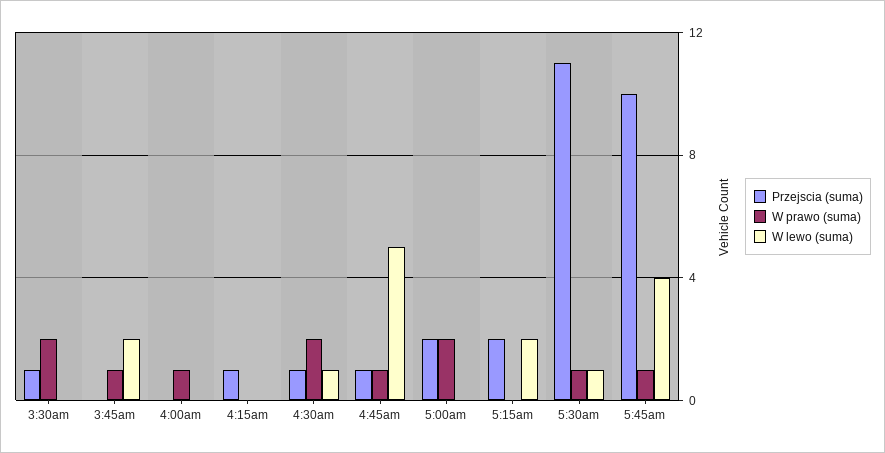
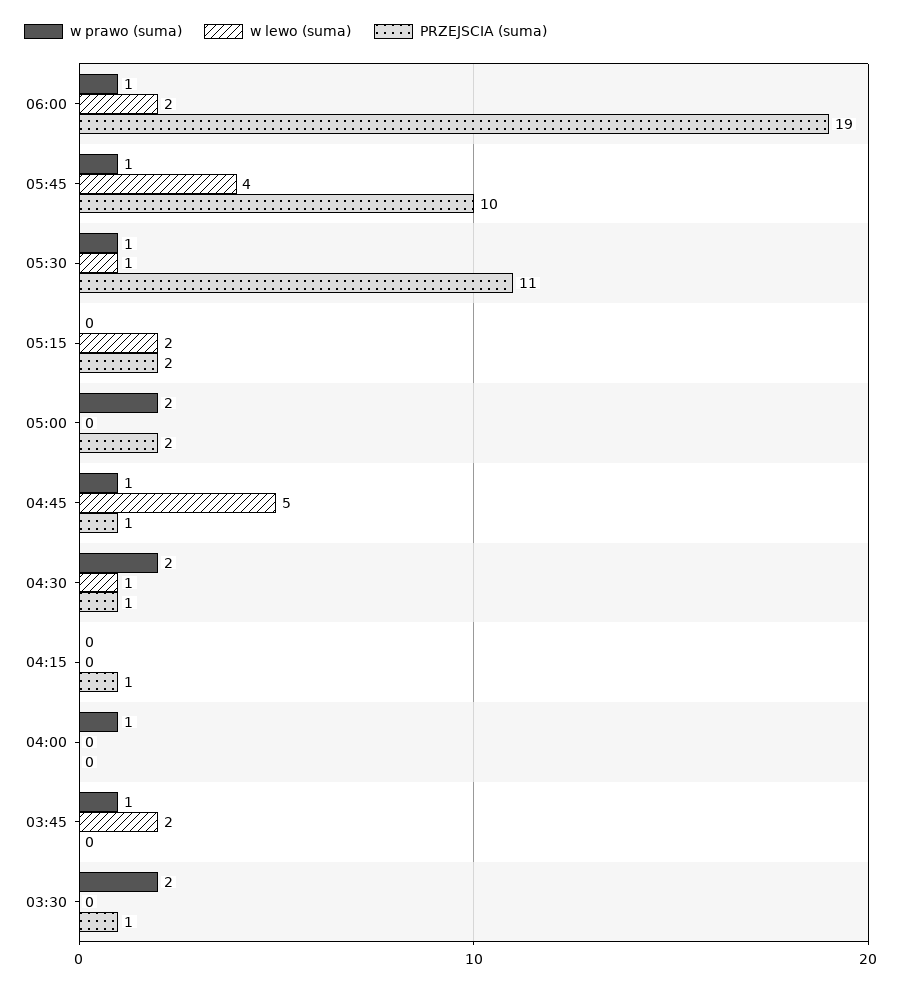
W prawo (suma), 06:00: none -> 1
W lewo (suma), 06:00: none -> 2
Przejscia (suma), 06:00: none -> 19

